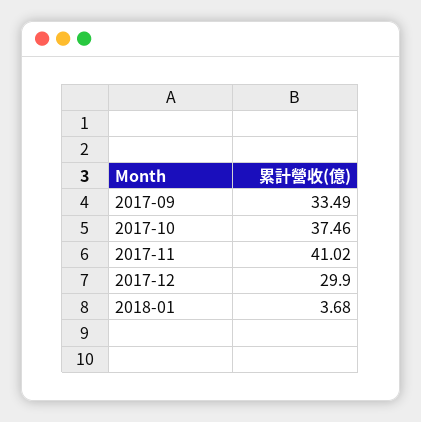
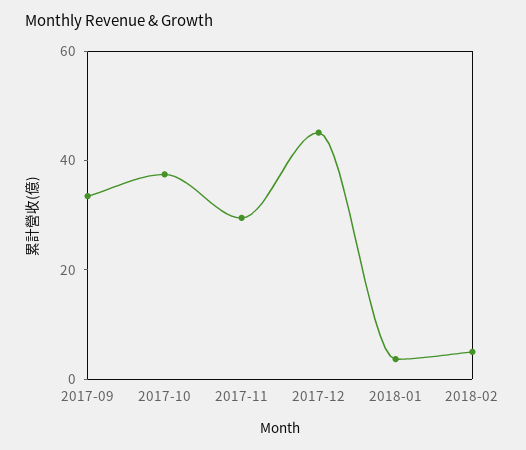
2017-11: 41.02 -> 30
2017-12: 29.9 -> 45
2018-02: none -> 5

